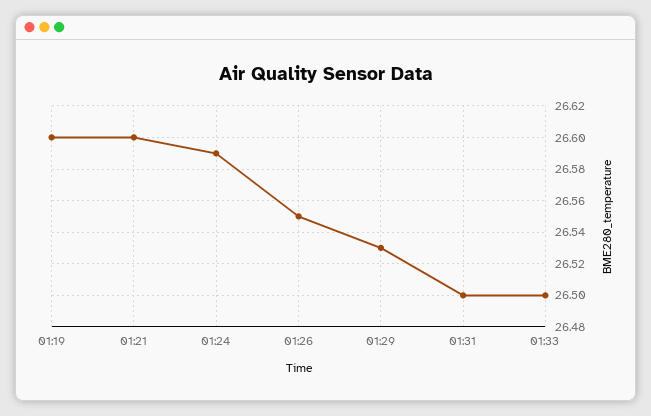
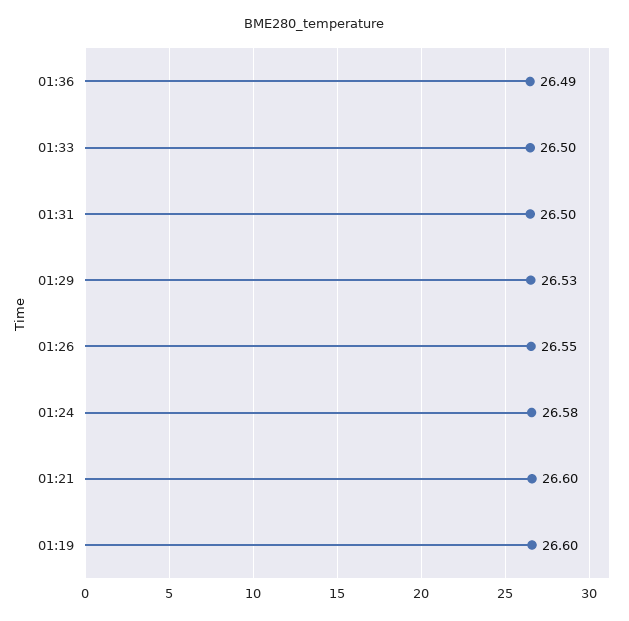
01:24: 26.59 -> 26.58
01:36: none -> 26.49

